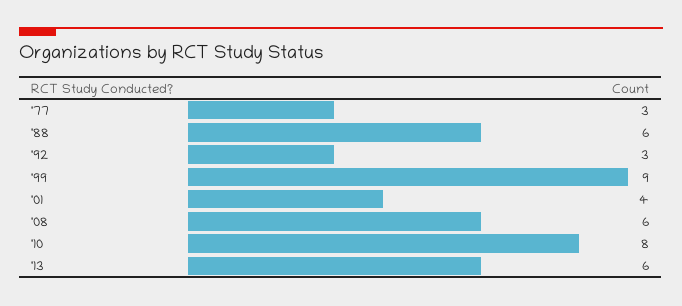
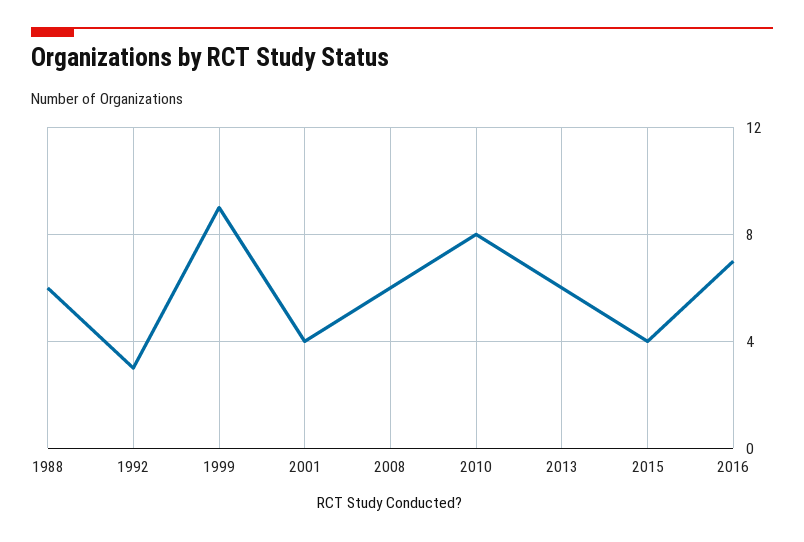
'77: 3 -> none
2015: none -> 4
2016: none -> 7

